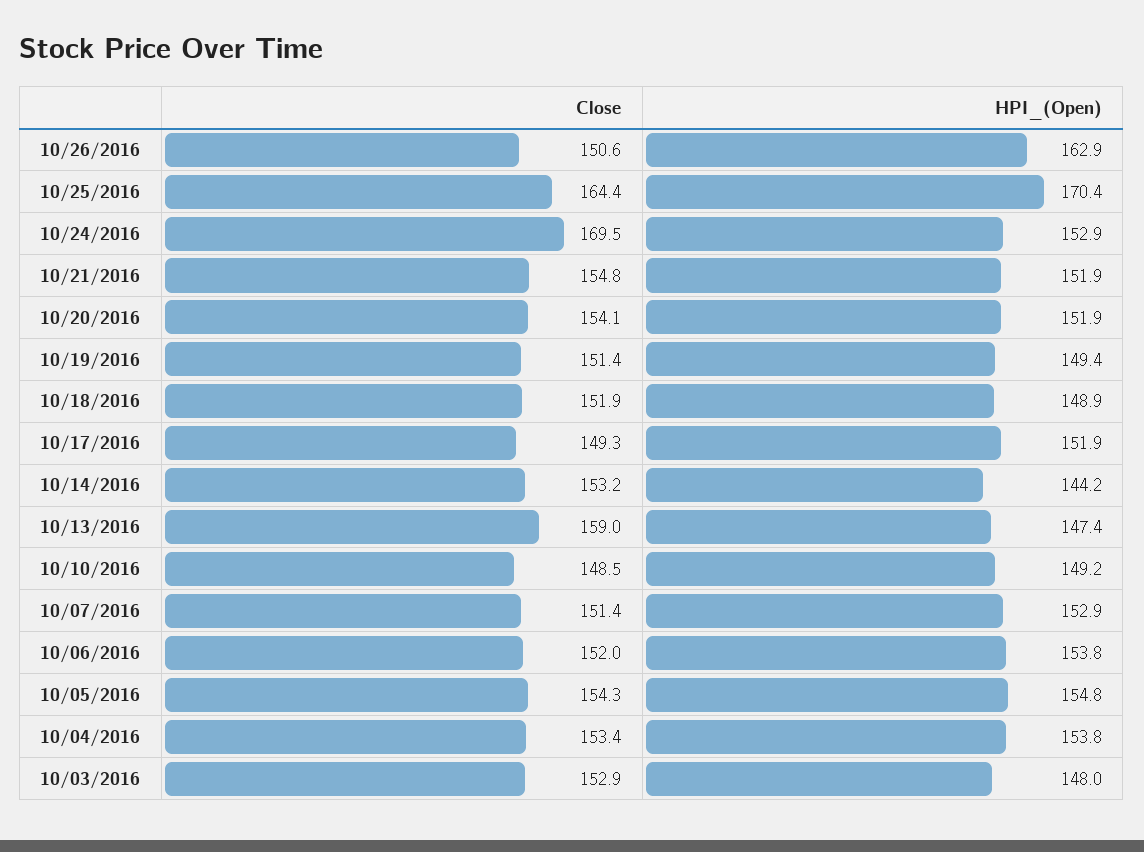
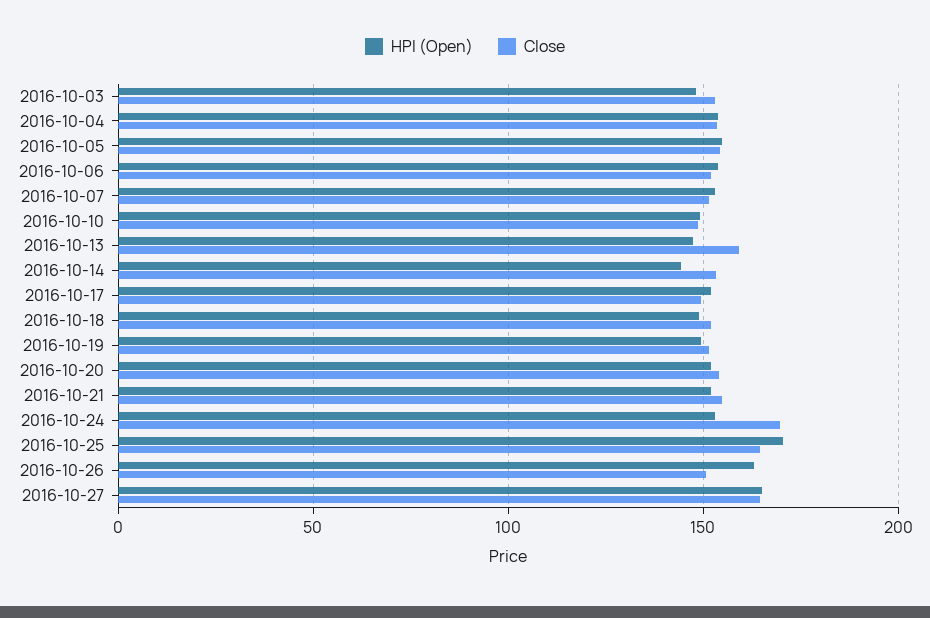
HPI_(Open), 2016-10-27: none -> 165
Close, 2016-10-27: none -> 165

